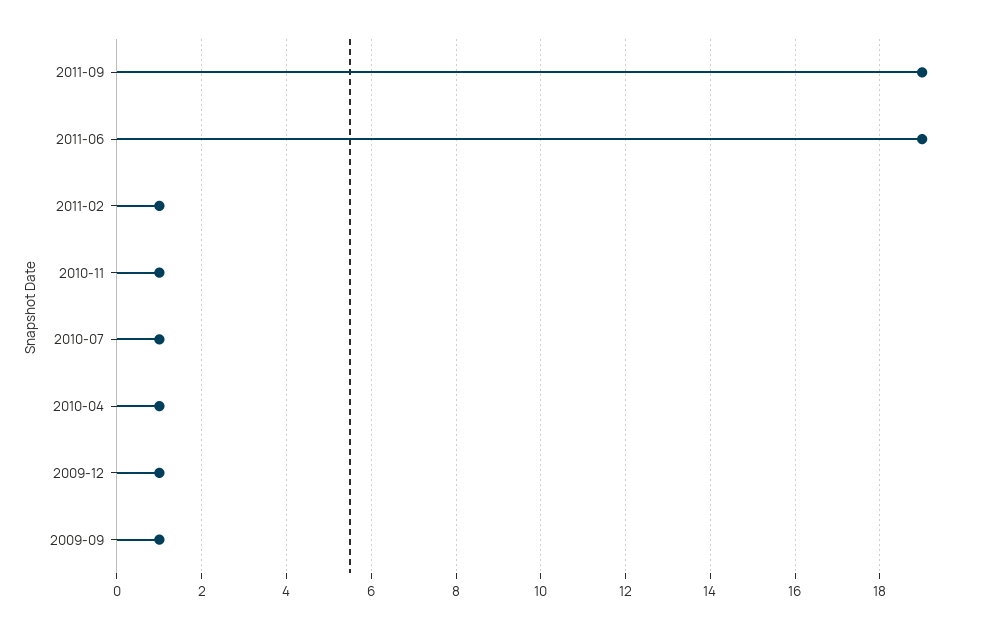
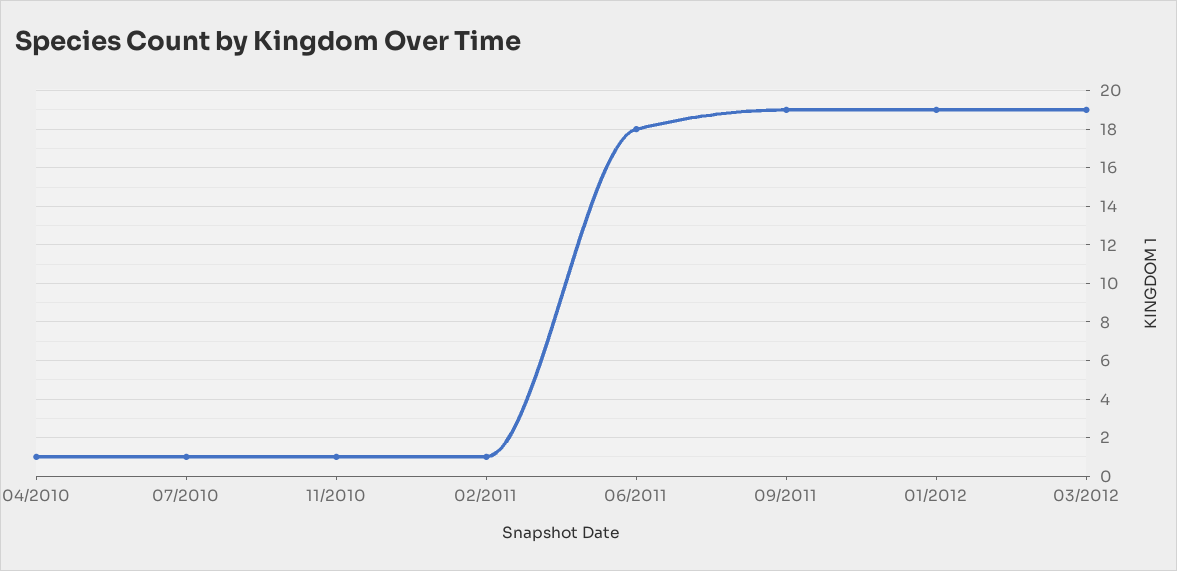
2011-06: 19 -> 18
2009-12: 1 -> none
2009-09: 1 -> none
01/2012: none -> 19
03/2012: none -> 19

